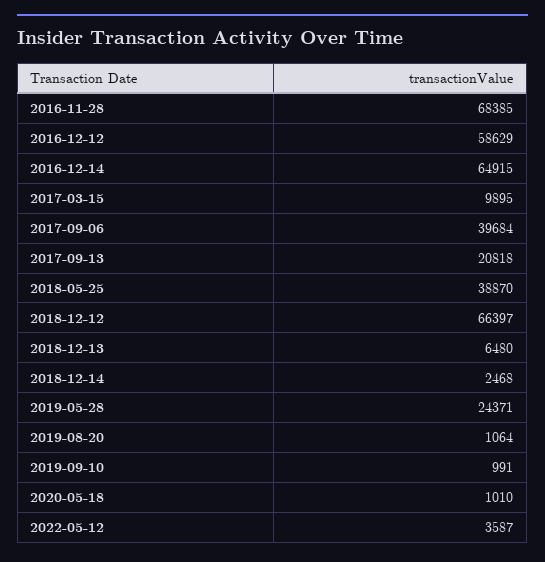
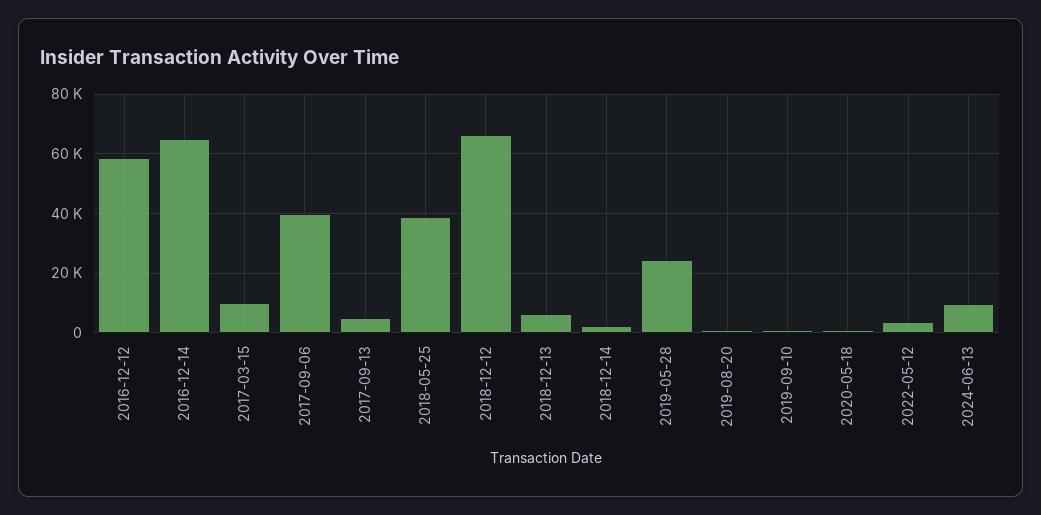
2016-11-28: 68385 -> none
2017-09-13: 20818 -> 5000
2024-06-13: none -> 10000

